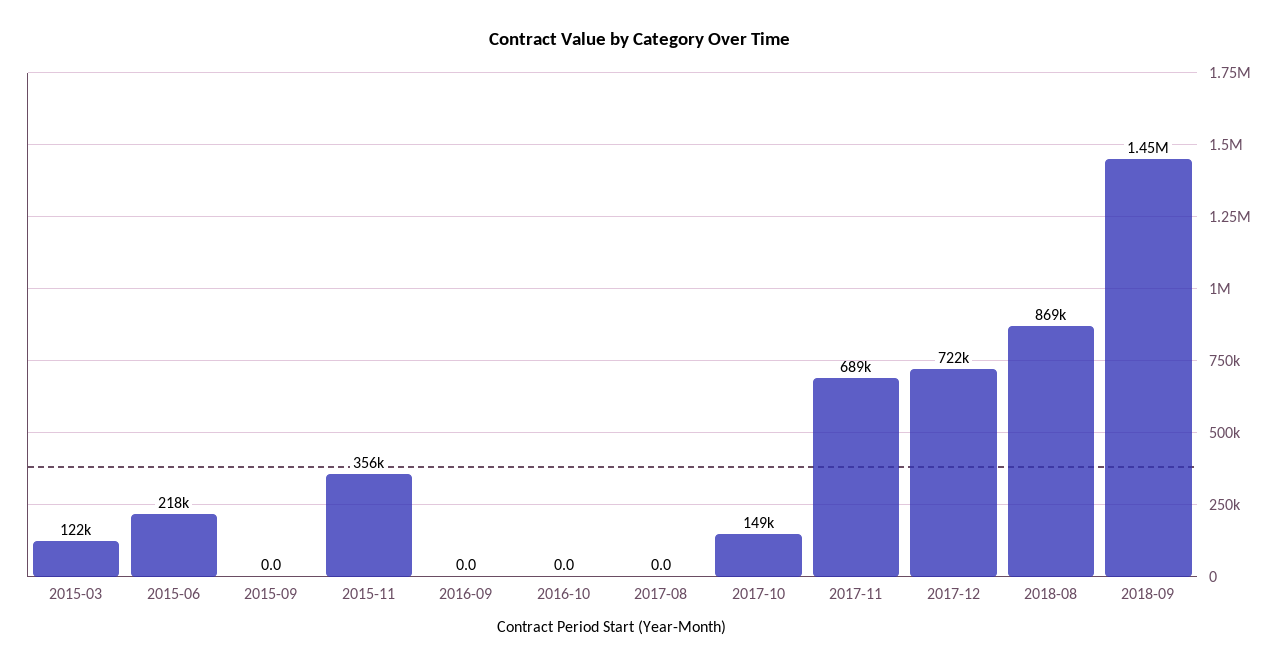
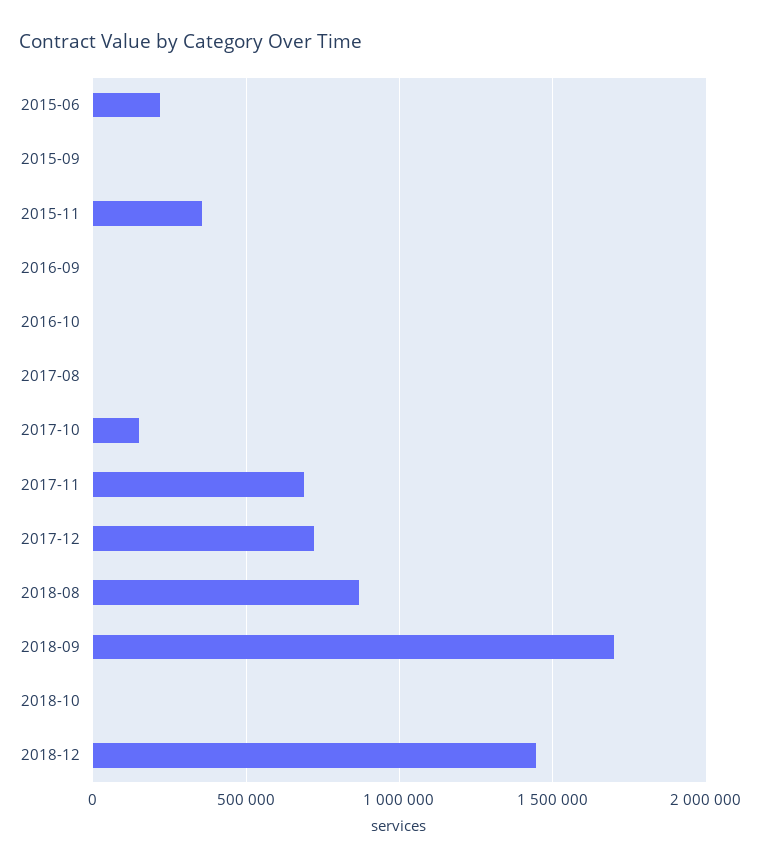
2015-03: 122000 -> none
2018-09: 1450000 -> 1700000
2018-10: none -> 0
2018-12: none -> 1450000

